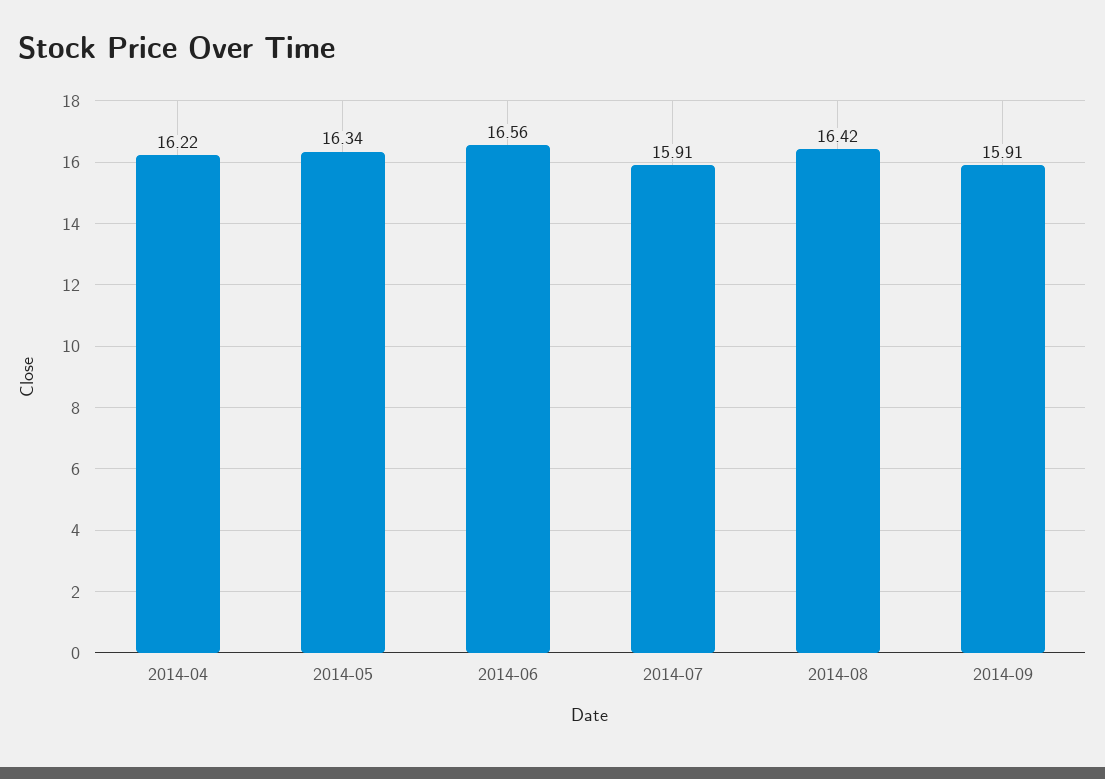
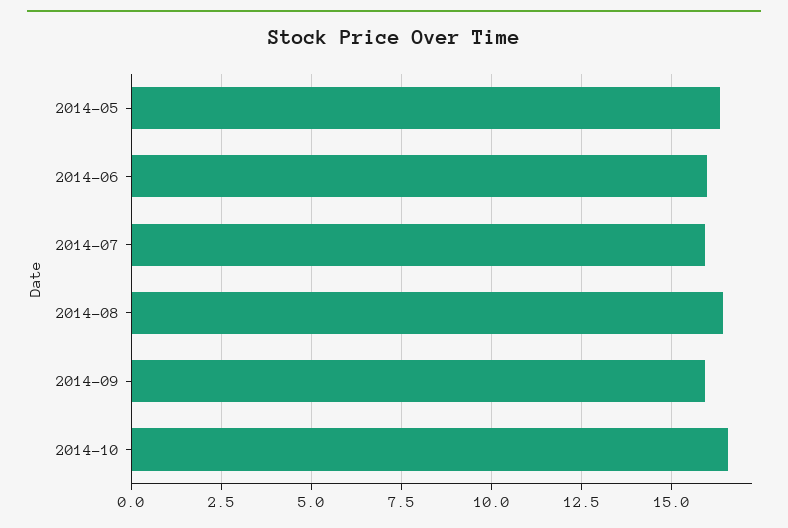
2014-04: 16.22 -> none
2014-06: 16.56 -> 16
2014-10: none -> 16.5

